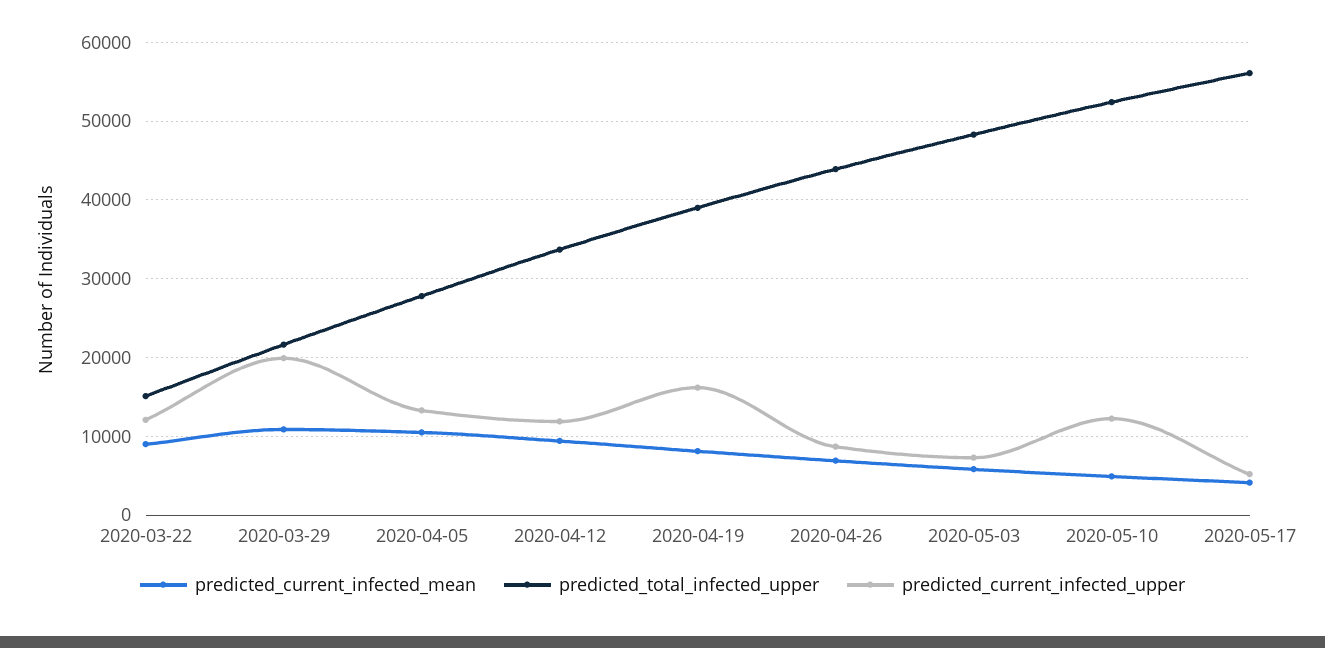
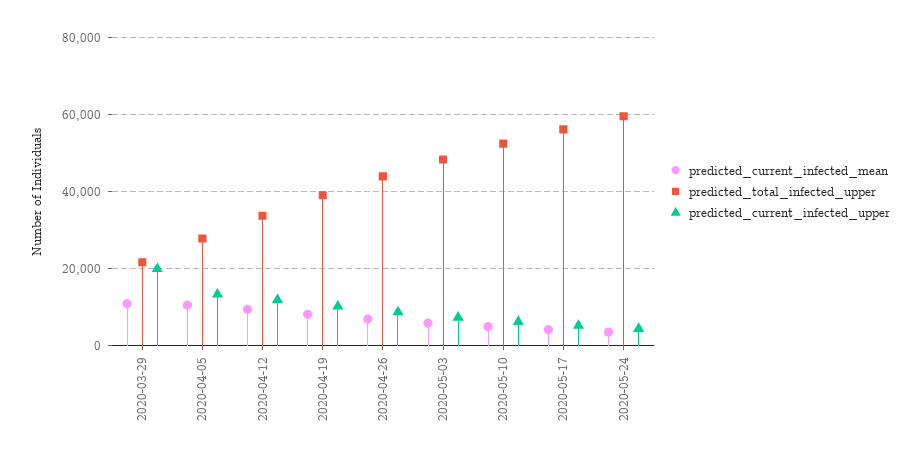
predicted_current_infected_mean, 2020-03-22: 9000 -> none
predicted_total_infected_upper, 2020-03-22: 15000 -> none
predicted_current_infected_upper, 2020-03-22: 12000 -> none
predicted_current_infected_upper, 2020-04-19: 16000 -> 10000
predicted_current_infected_upper, 2020-05-10: 12000 -> 6000
predicted_current_infected_mean, 2020-05-24: none -> 4000
predicted_total_infected_upper, 2020-05-24: none -> 60000
predicted_current_infected_upper, 2020-05-24: none -> 4000

